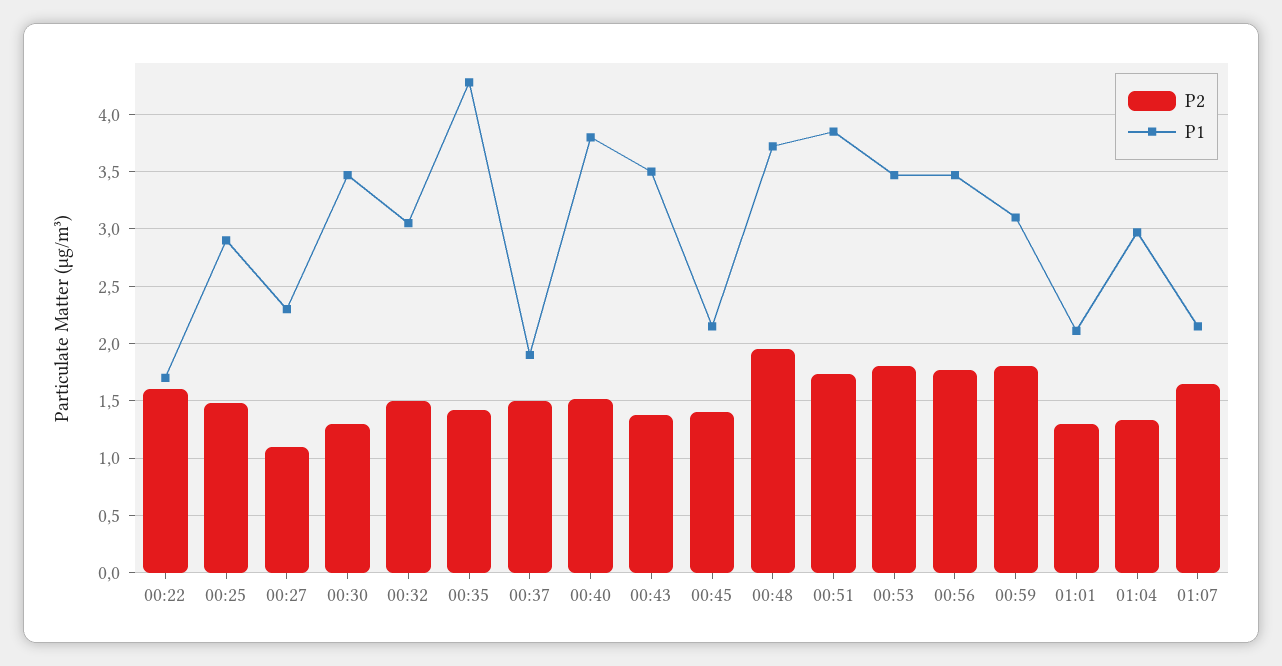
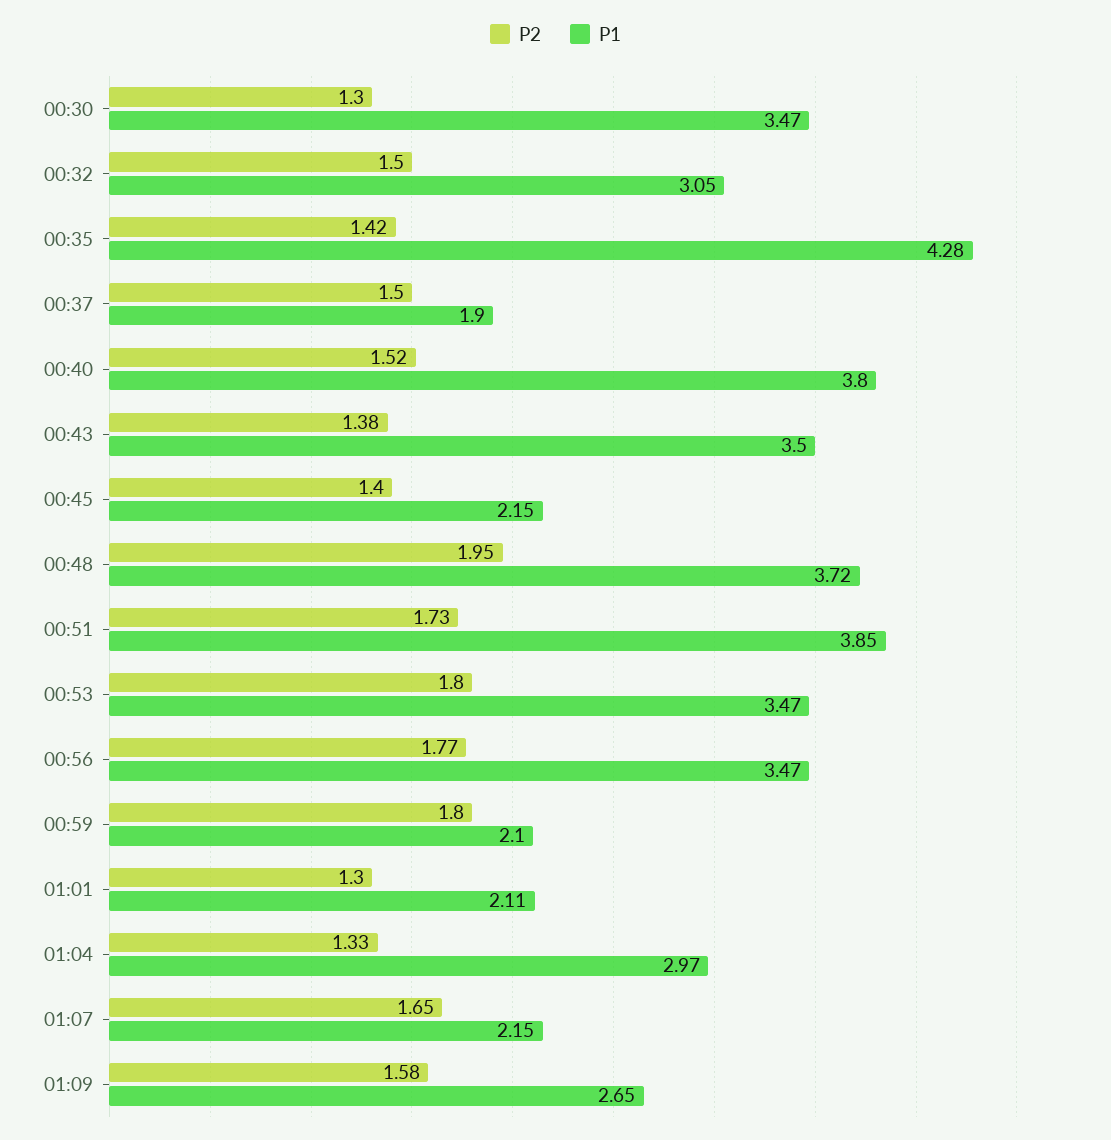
P2, 00:22: 1.6 -> none
P1, 00:22: 1.7 -> none
P2, 00:25: 1.5 -> none
P1, 00:25: 2.9 -> none
P2, 00:27: 1.1 -> none
P1, 00:27: 2.3 -> none
P1, 00:59: 3.1 -> 2.1
P2, 01:09: none -> 1.58
P1, 01:09: none -> 2.65

